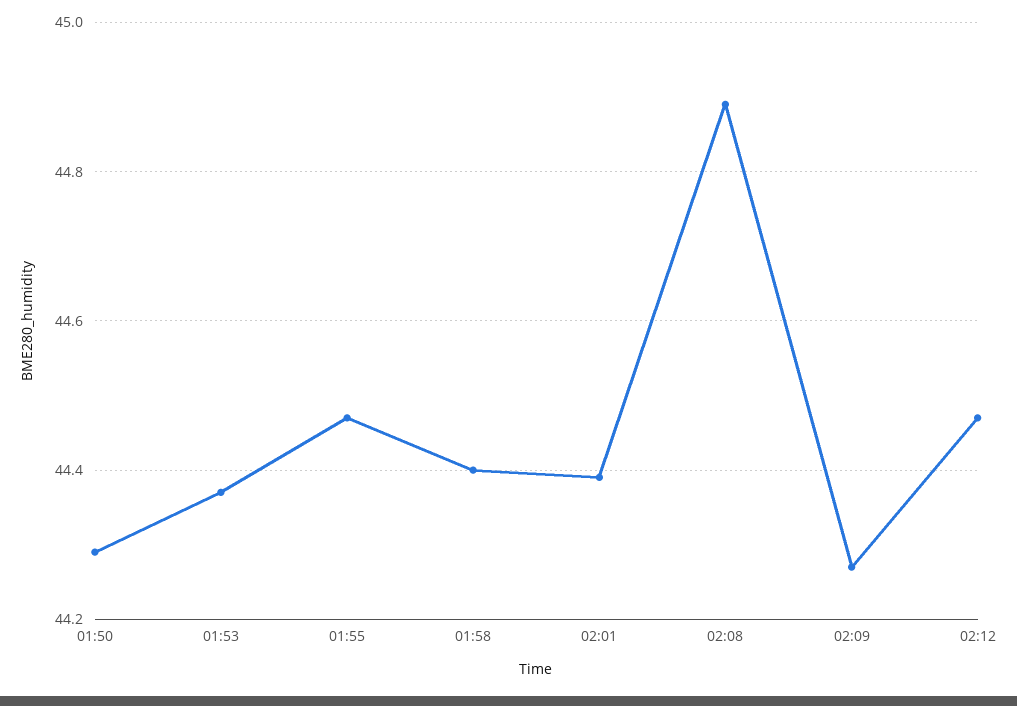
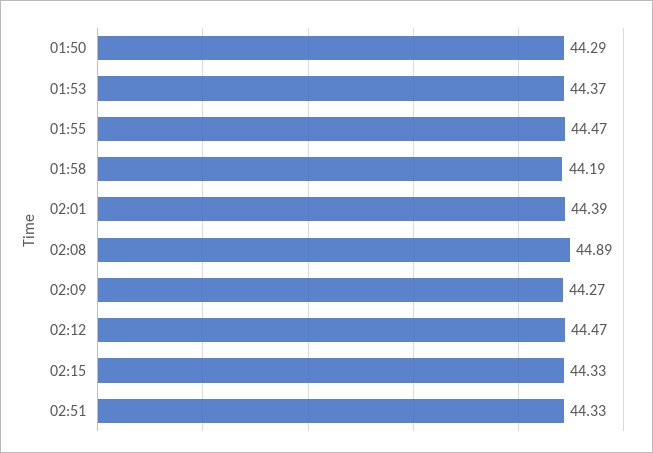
01:58: 44.4 -> 44.19
02:15: none -> 44.33
02:51: none -> 44.33

